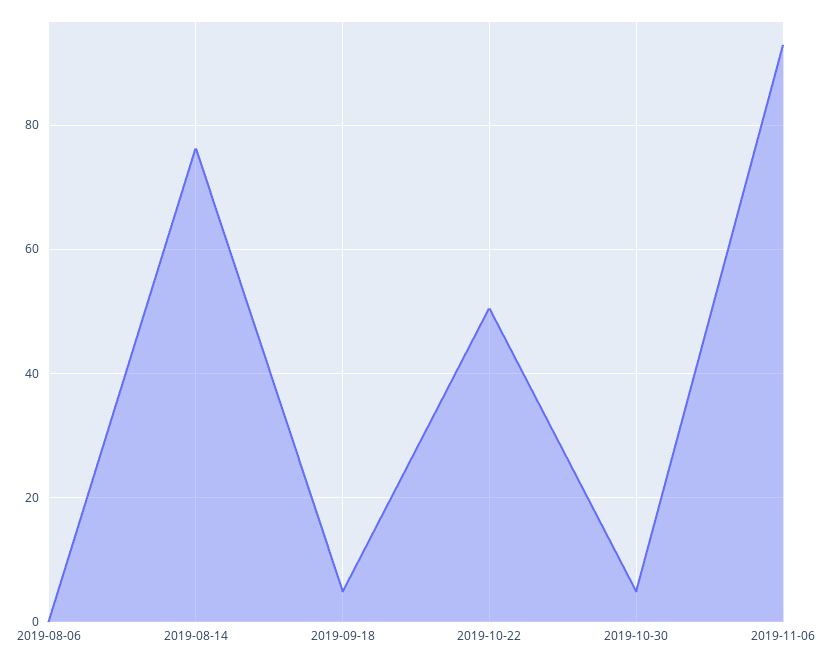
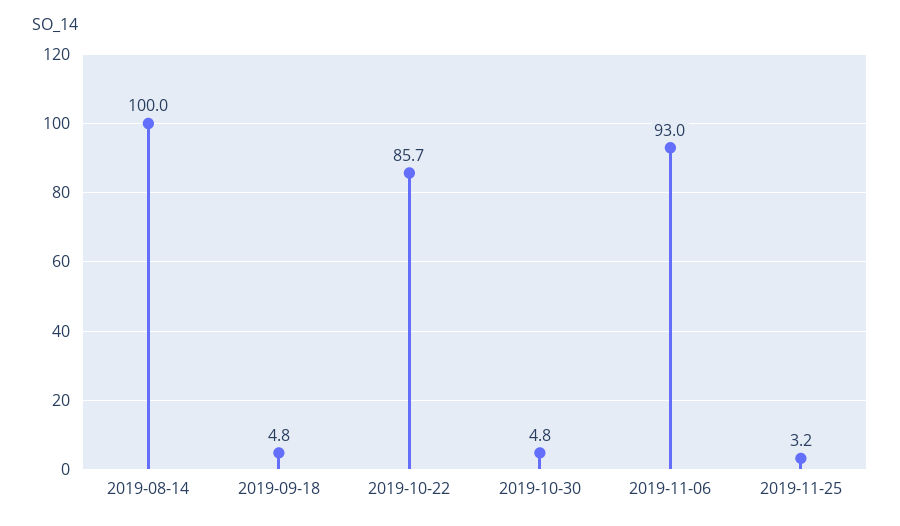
2019-08-06: 0 -> none
2019-08-14: 76 -> 100
2019-10-22: 50 -> 85.7
2019-11-25: none -> 3.2

